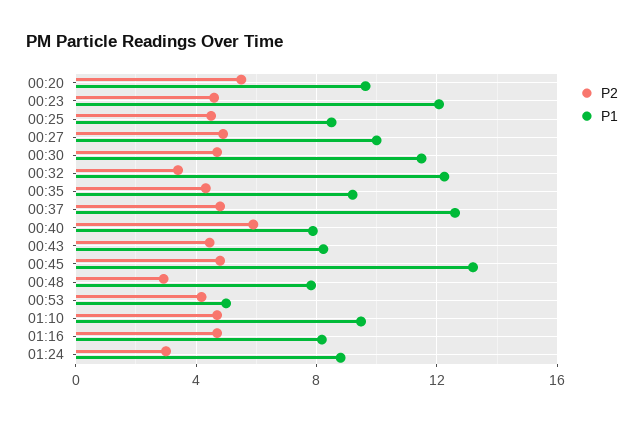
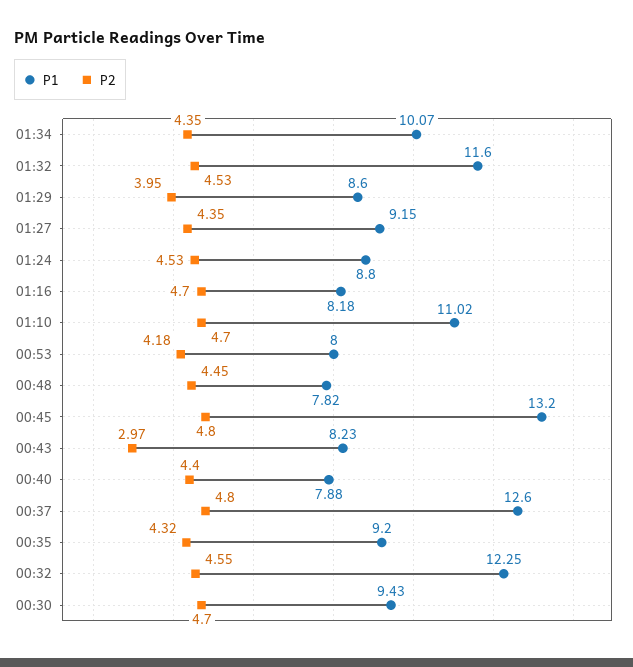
P2, 00:20: 5.5 -> none
P1, 00:20: 9.5 -> none
P2, 00:23: 4.5 -> none
P1, 00:23: 12 -> none
P2, 00:25: 4.5 -> none
P1, 00:25: 8.5 -> none
P2, 00:27: 5 -> none
P1, 00:27: 10 -> none
P1, 00:30: 11.5 -> 9.43
P2, 00:32: 3.5 -> 4.55
P2, 00:40: 6 -> 4.4
P2, 00:43: 4.5 -> 2.97
P2, 00:48: 3 -> 4.45
P1, 00:53: 5 -> 8
P1, 01:10: 9.5 -> 11.02
P2, 01:24: 3 -> 4.53
P1, 01:34: none -> 10.07
P2, 01:34: none -> 4.35
P1, 01:32: none -> 11.6
P2, 01:32: none -> 4.53
P1, 01:29: none -> 8.6
P2, 01:29: none -> 3.95
P1, 01:27: none -> 9.15
P2, 01:27: none -> 4.35

